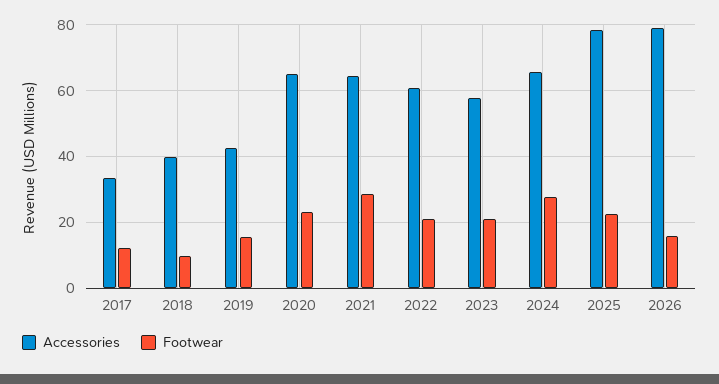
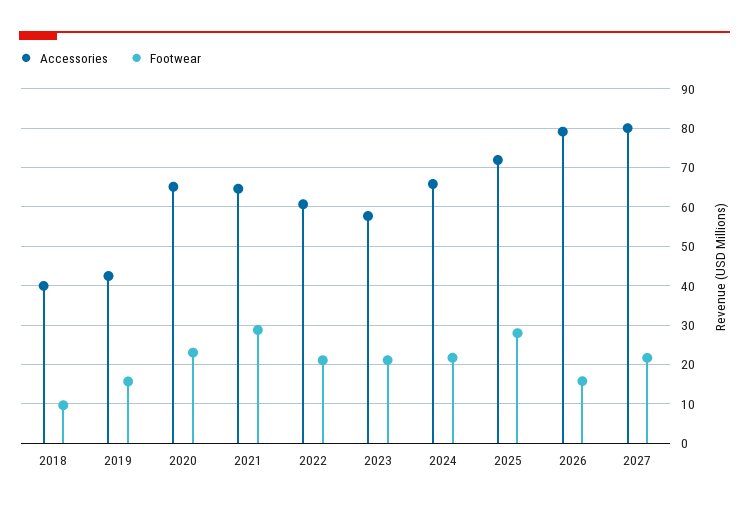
Accessories, 2017: 34 -> none
Footwear, 2017: 12 -> none
Footwear, 2024: 28 -> 22
Accessories, 2025: 78 -> 72
Footwear, 2025: 22 -> 28
Accessories, 2027: none -> 80
Footwear, 2027: none -> 22

